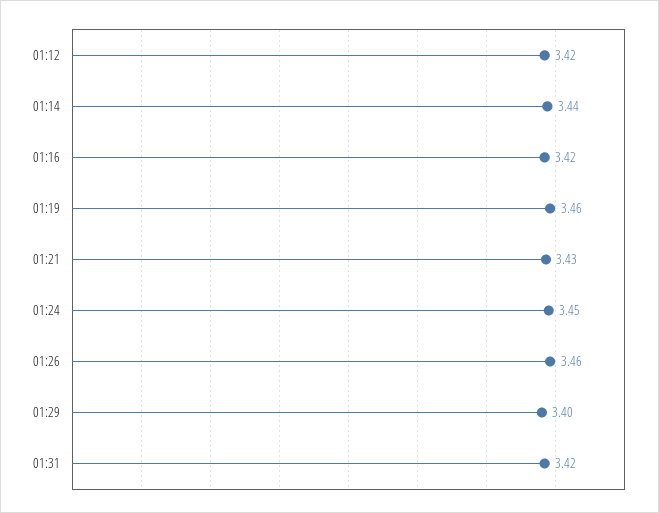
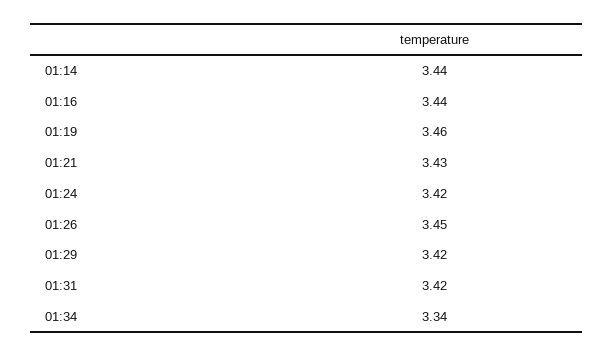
01:12: 3.42 -> none
01:16: 3.42 -> 3.44
01:24: 3.45 -> 3.42
01:26: 3.46 -> 3.45
01:29: 3.4 -> 3.42
01:34: none -> 3.34

